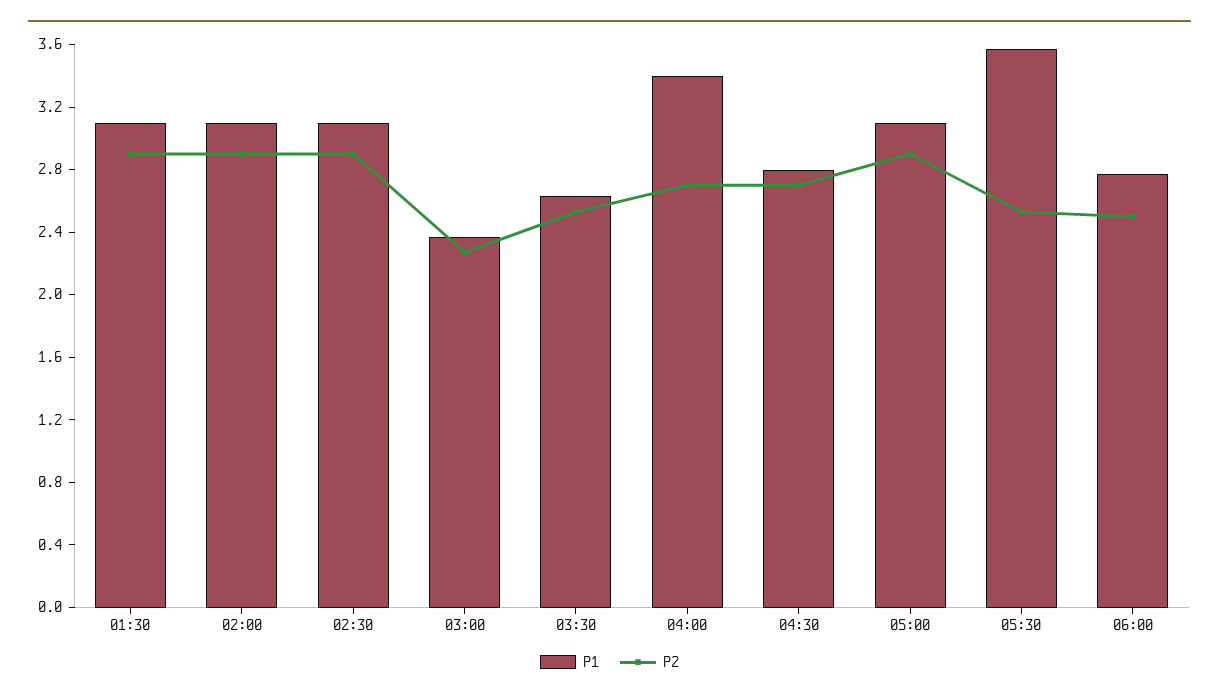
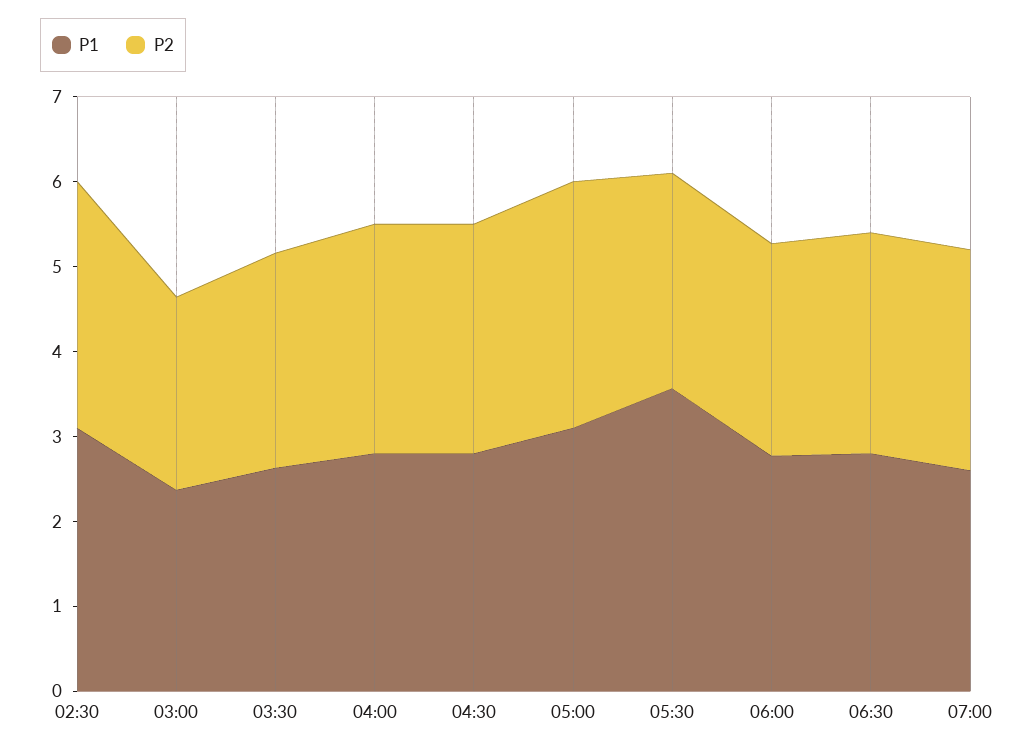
P1, 01:30: 3.1 -> none
P2, 01:30: 2.9 -> none
P1, 02:00: 3.1 -> none
P2, 02:00: 2.9 -> none
P1, 04:00: 3.4 -> 2.8
P1, 06:30: none -> 2.8
P2, 06:30: none -> 2.6
P1, 07:00: none -> 2.6
P2, 07:00: none -> 2.6

